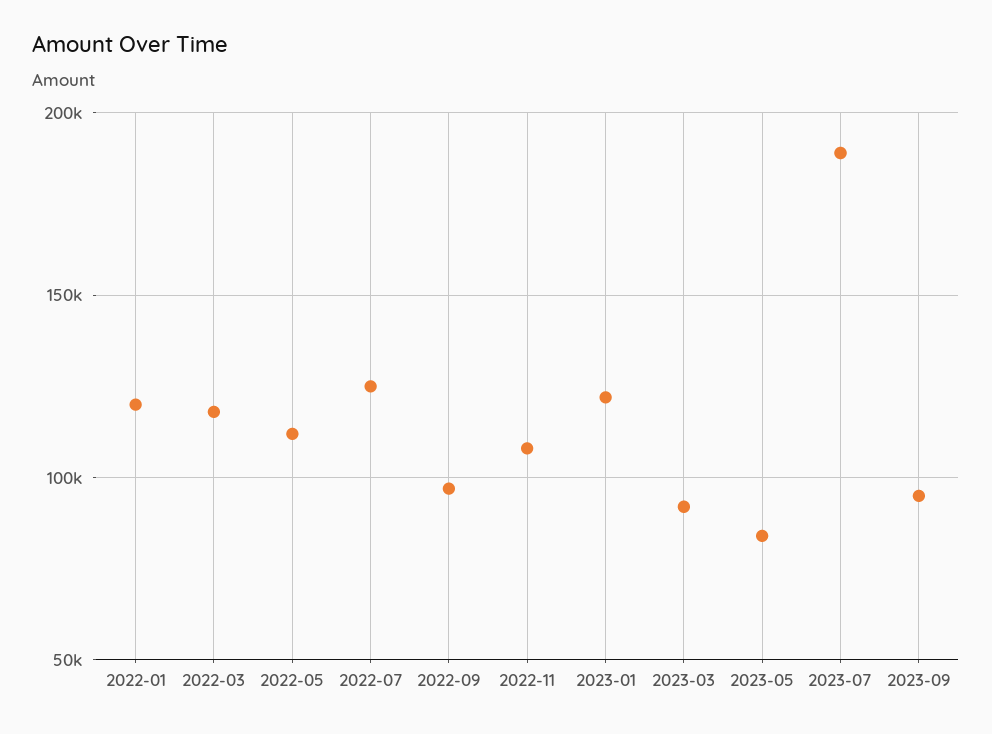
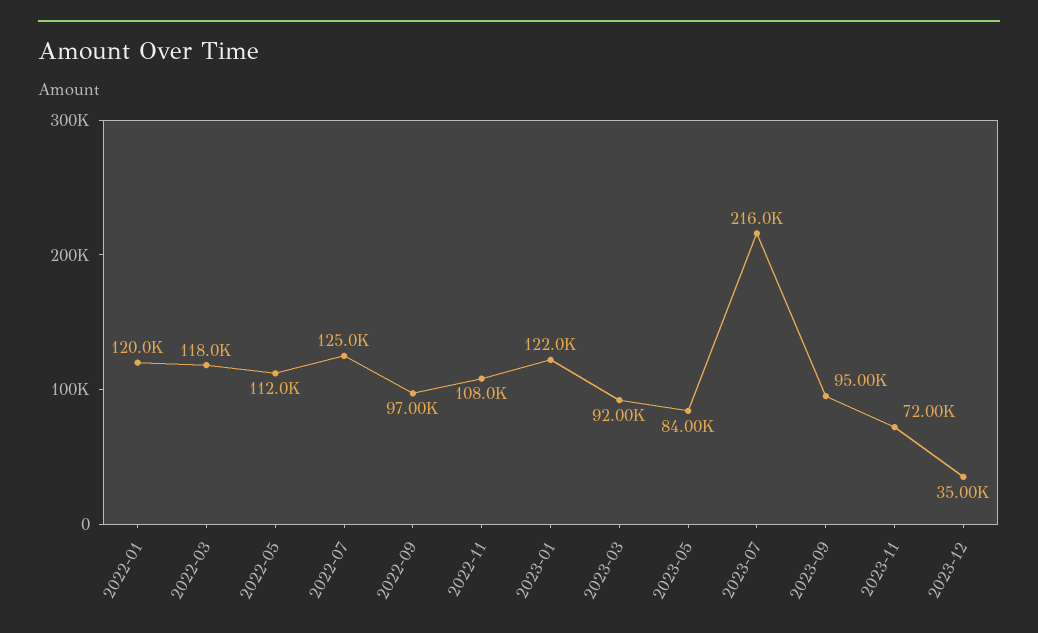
2023-07: 190000 -> 216000
2023-11: none -> 72000
2023-12: none -> 35000

